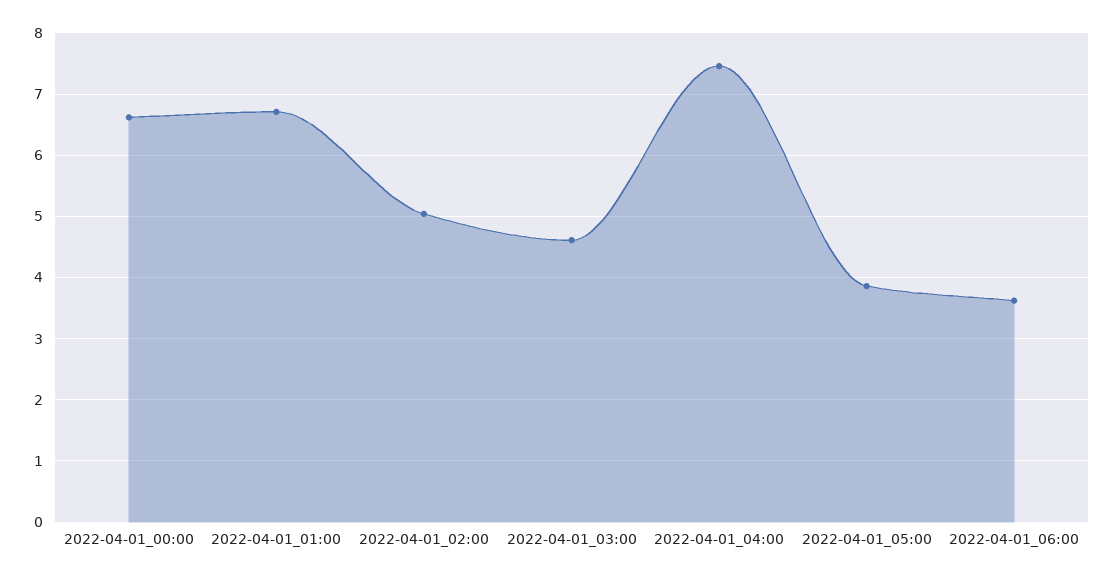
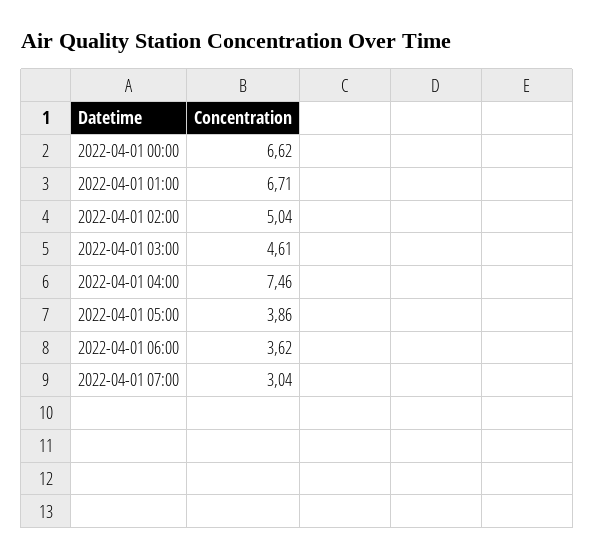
2022-04-01 07:00: none -> 3.04

